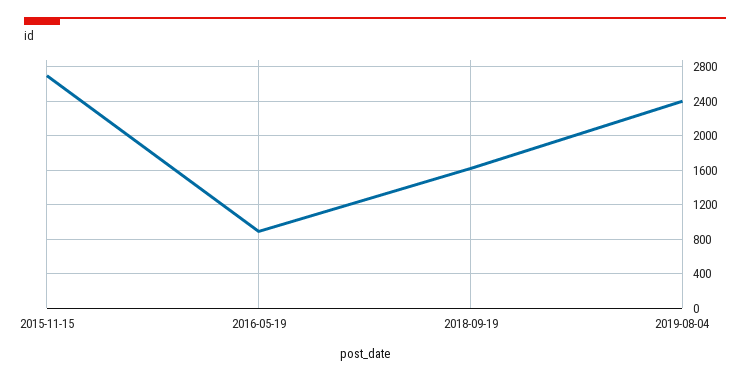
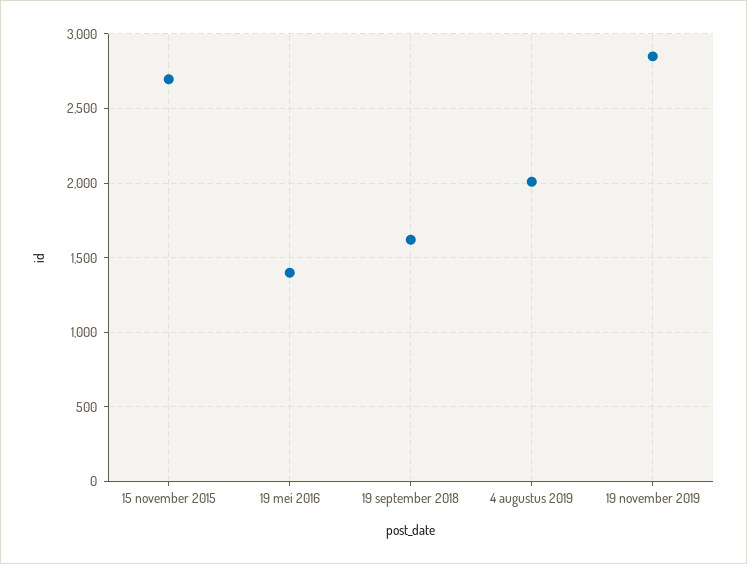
2016-05-19: 900 -> 1400
2019-08-04: 2400 -> 2000
19 november 2019: none -> 2850

